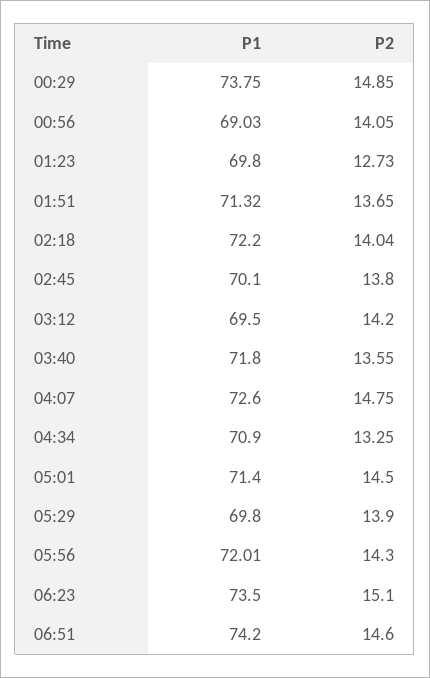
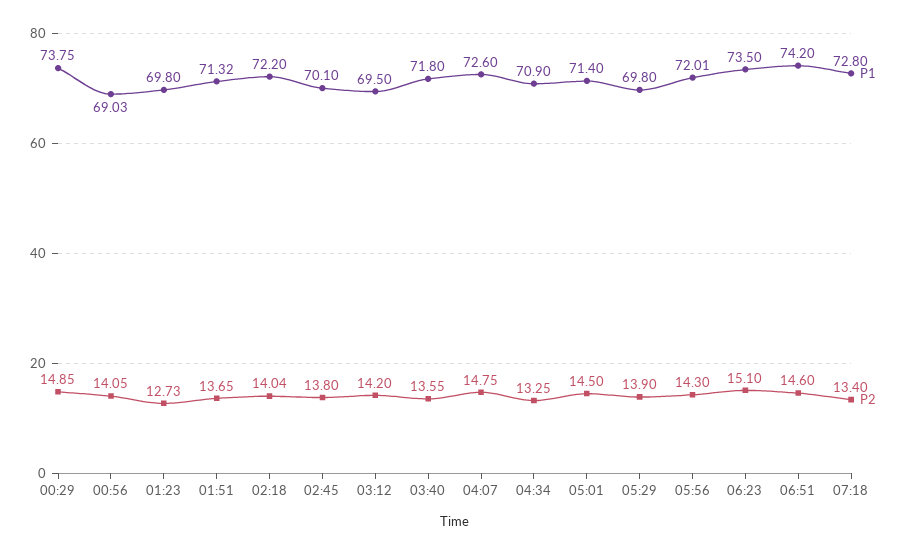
P1, 07:18: none -> 72.8
P2, 07:18: none -> 13.4

